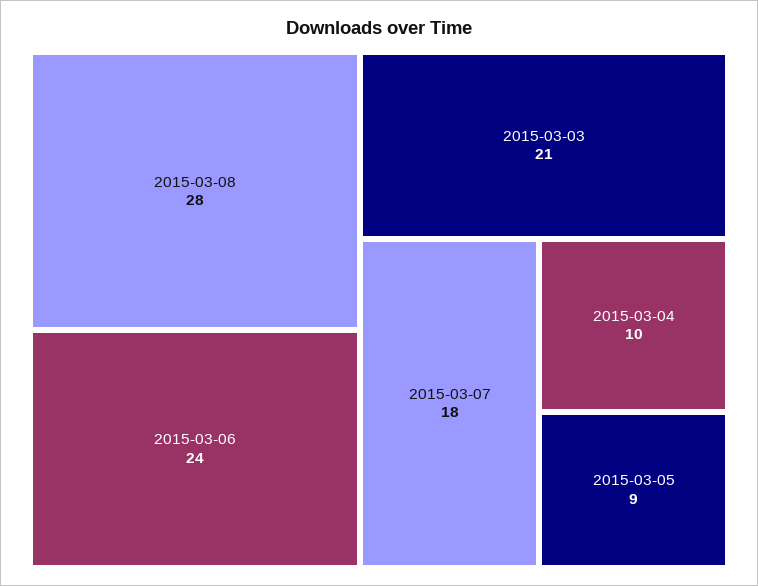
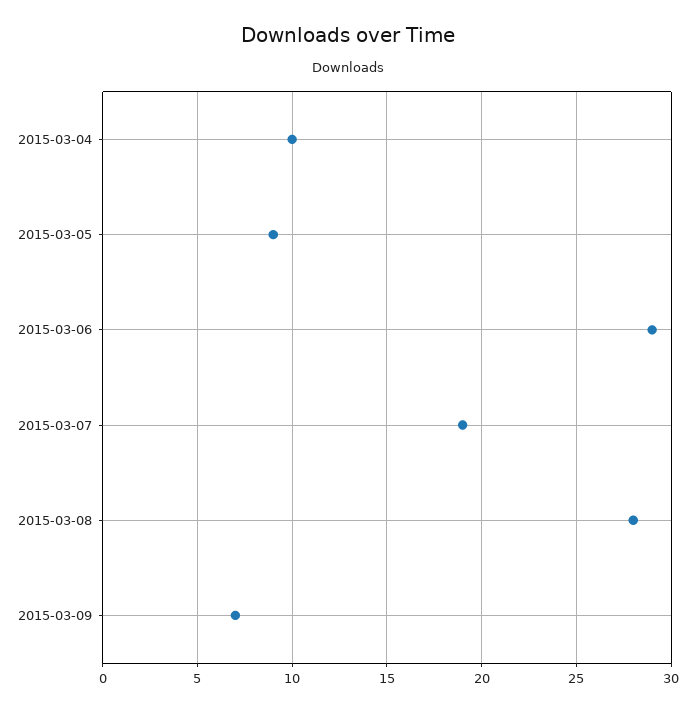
2015-03-06: 24 -> 29
2015-03-03: 21 -> none
2015-03-07: 18 -> 19
2015-03-09: none -> 7

